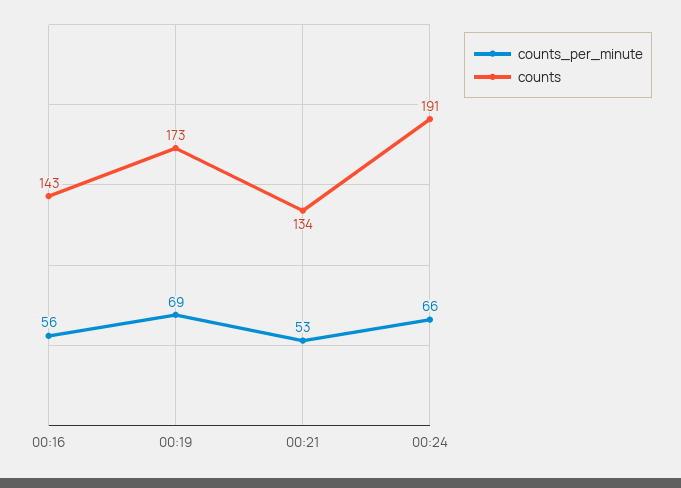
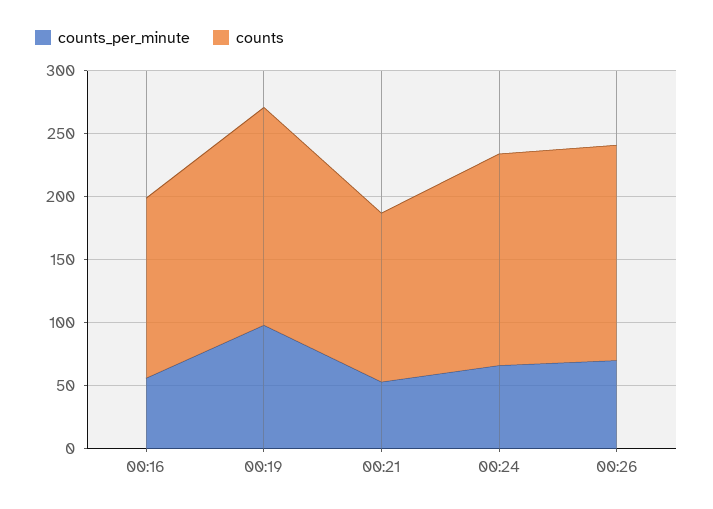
counts_per_minute, 00:19: 69 -> 100
counts, 00:24: 191 -> 170
counts_per_minute, 00:26: none -> 70
counts, 00:26: none -> 170

